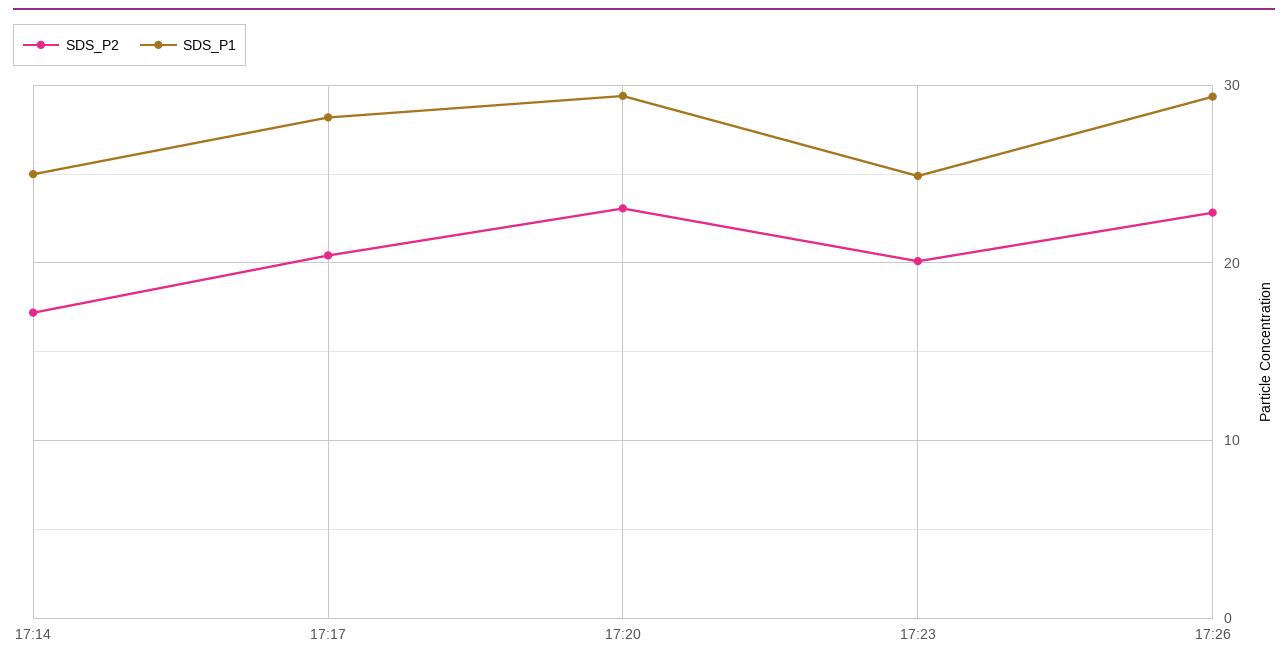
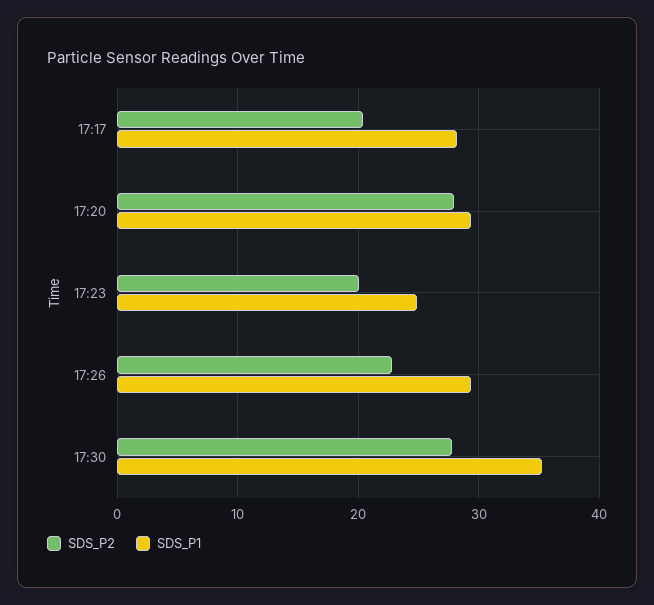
SDS_P2, 17:14: 17 -> none
SDS_P1, 17:14: 25 -> none
SDS_P2, 17:20: 23 -> 28
SDS_P2, 17:30: none -> 28
SDS_P1, 17:30: none -> 35

